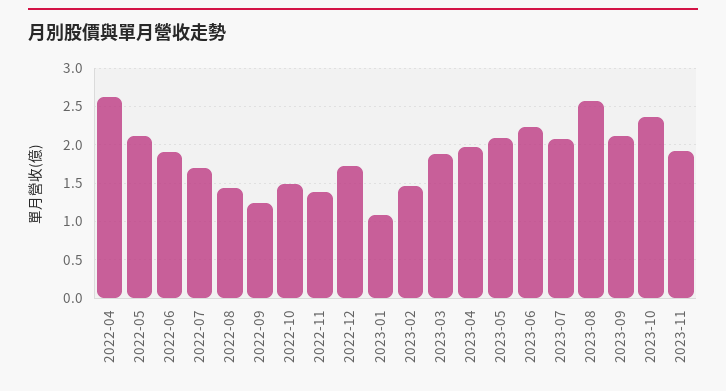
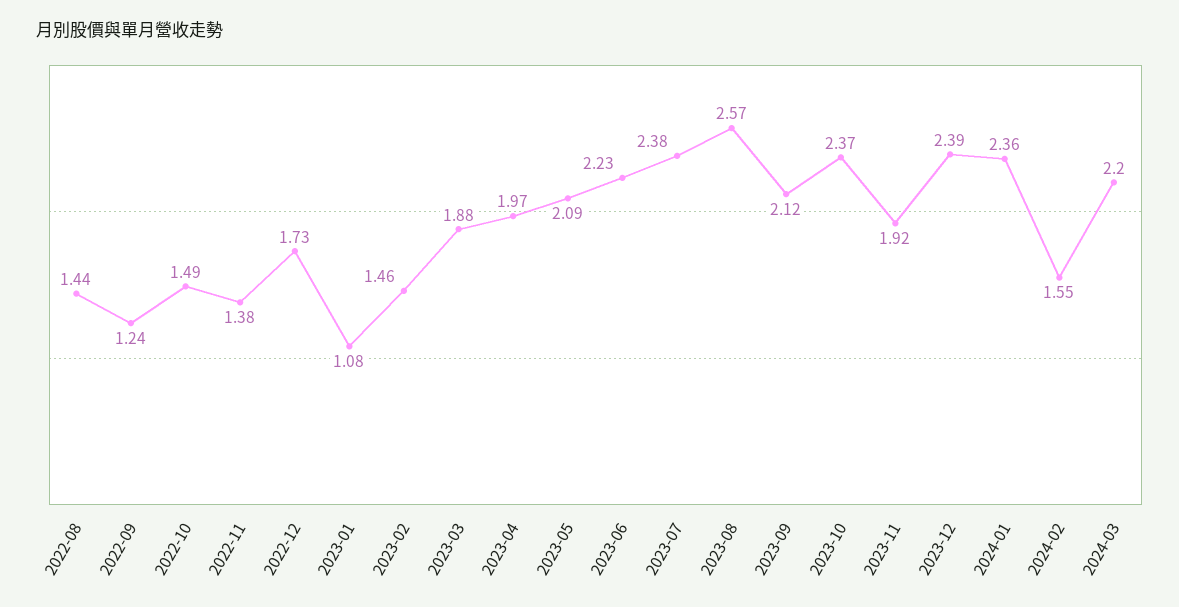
2022-04: 2.6 -> none
2022-05: 2.1 -> none
2022-06: 1.9 -> none
2022-07: 1.7 -> none
2023-07: 2.1 -> 2.38
2023-12: none -> 2.39
2024-01: none -> 2.36
2024-02: none -> 1.55
2024-03: none -> 2.2

